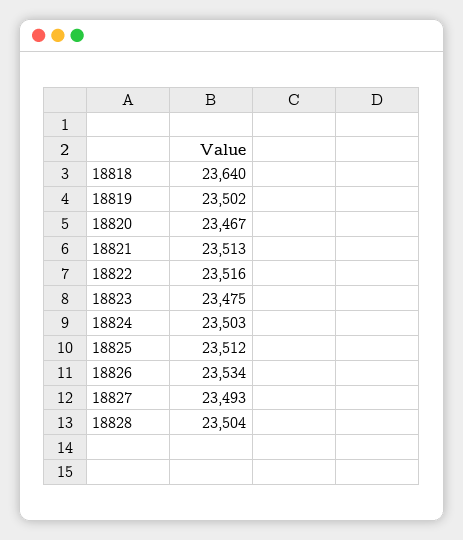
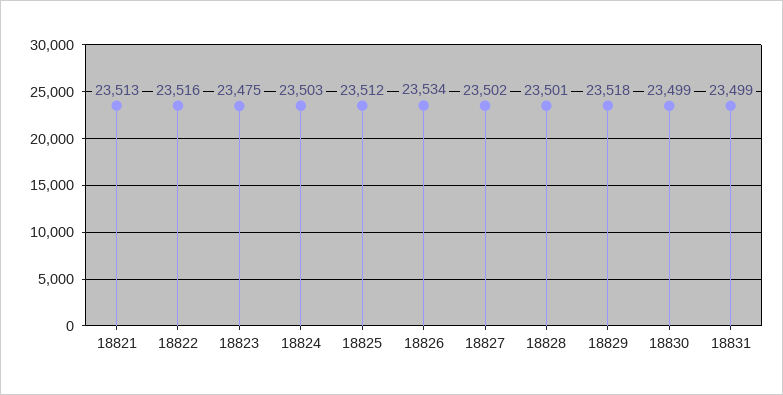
18818: 23640 -> none
18819: 23502 -> none
18820: 23467 -> none
18827: 23493 -> 23502
18828: 23504 -> 23501
18829: none -> 23518
18830: none -> 23499
18831: none -> 23499

